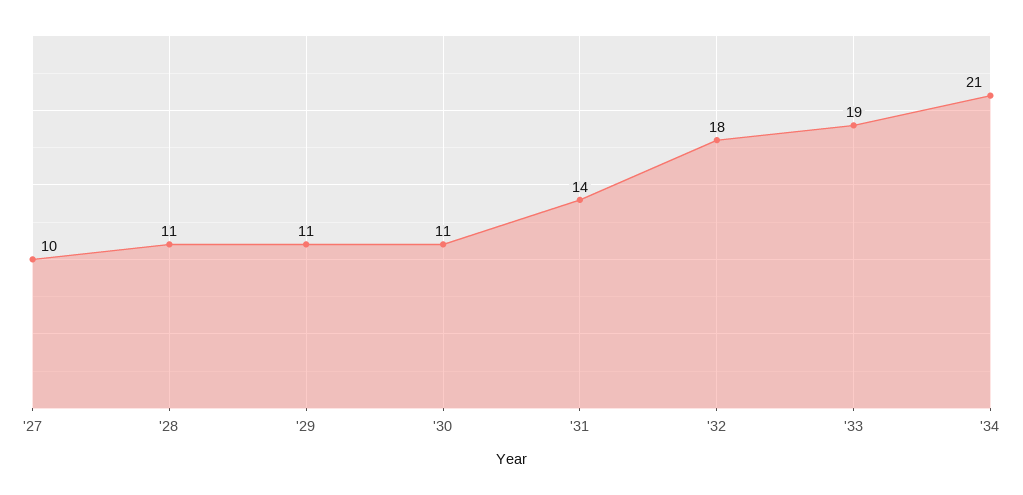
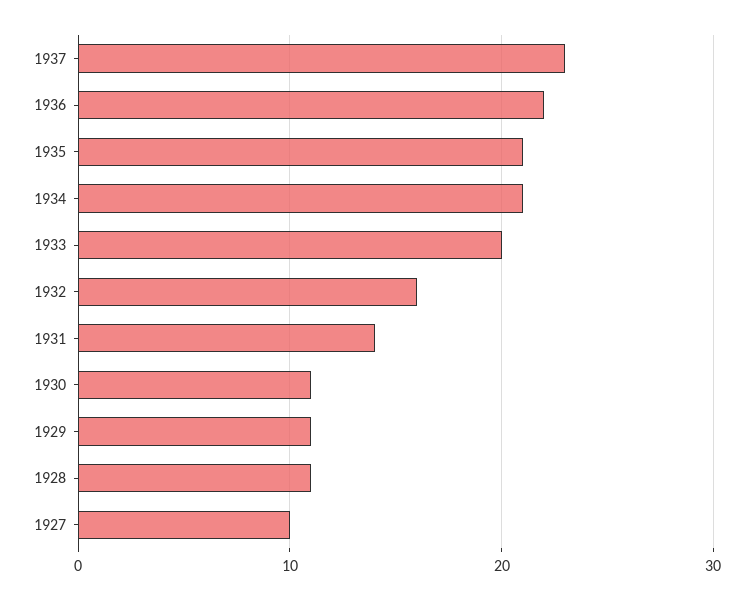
'32: 18 -> 16
'33: 19 -> 20
1937: none -> 23
1936: none -> 22
1935: none -> 21

